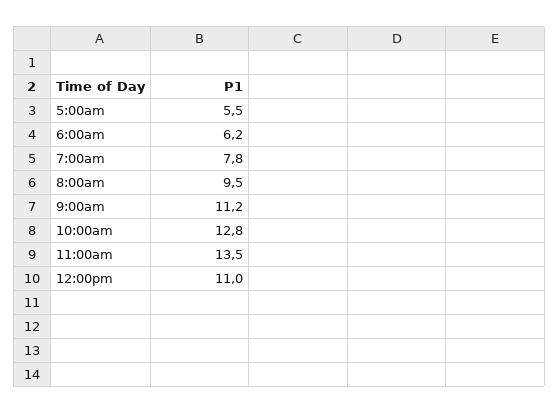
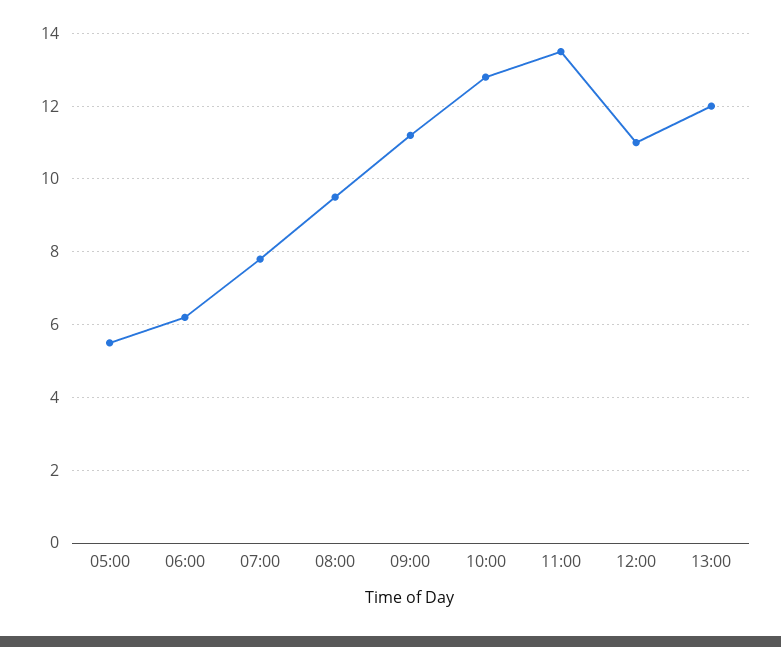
13:00: none -> 12

